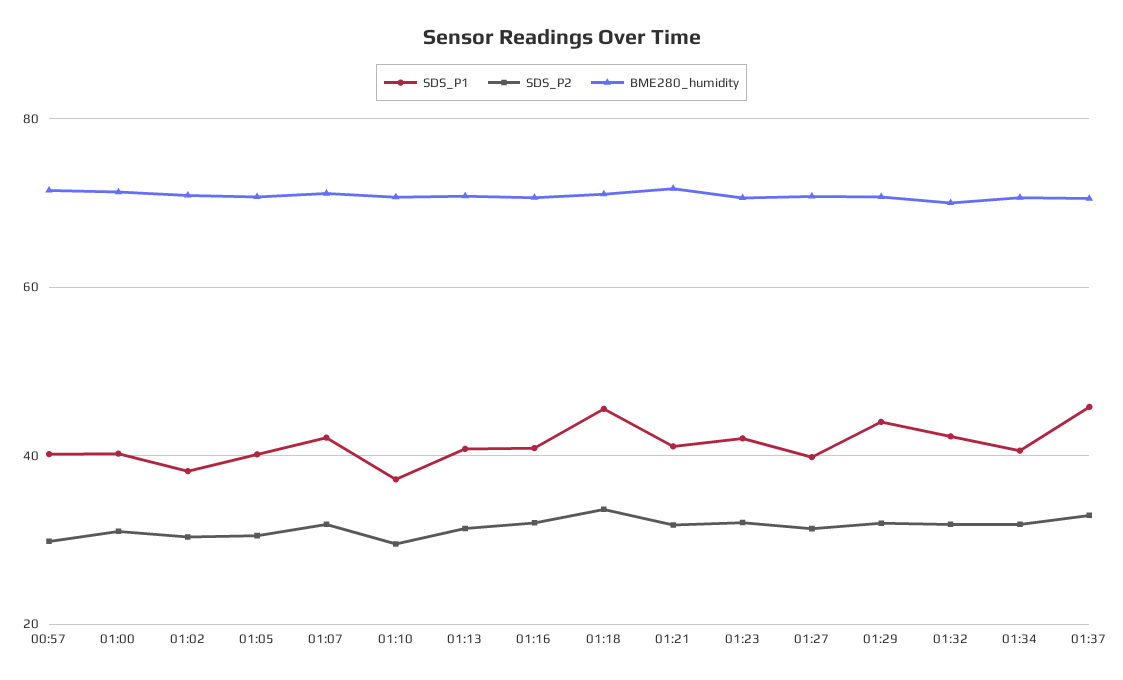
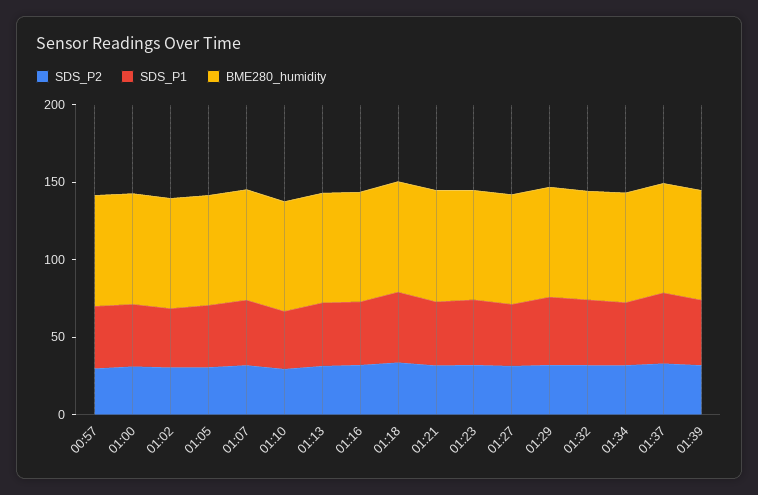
SDS_P2, 01:39: none -> 30
SDS_P1, 01:39: none -> 40
BME280_humidity, 01:39: none -> 70

